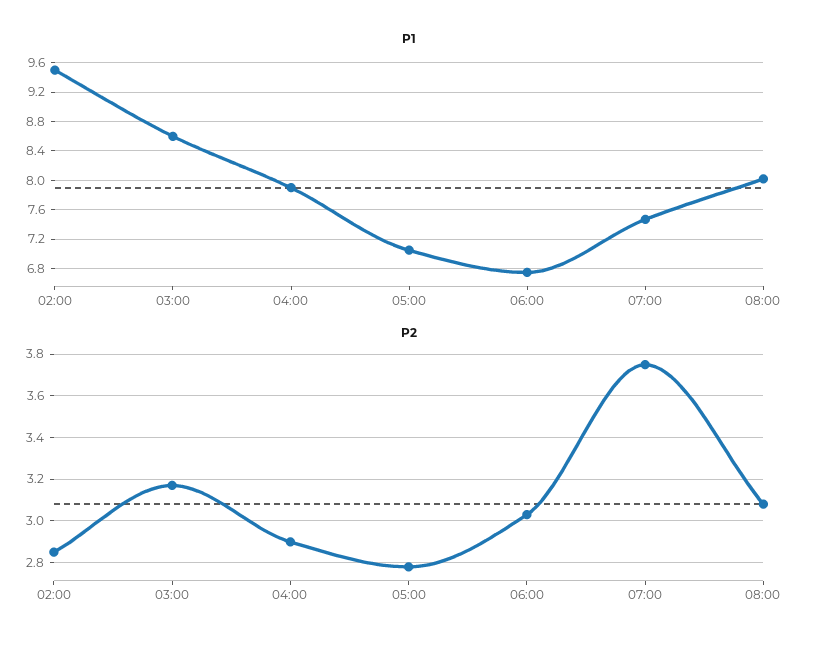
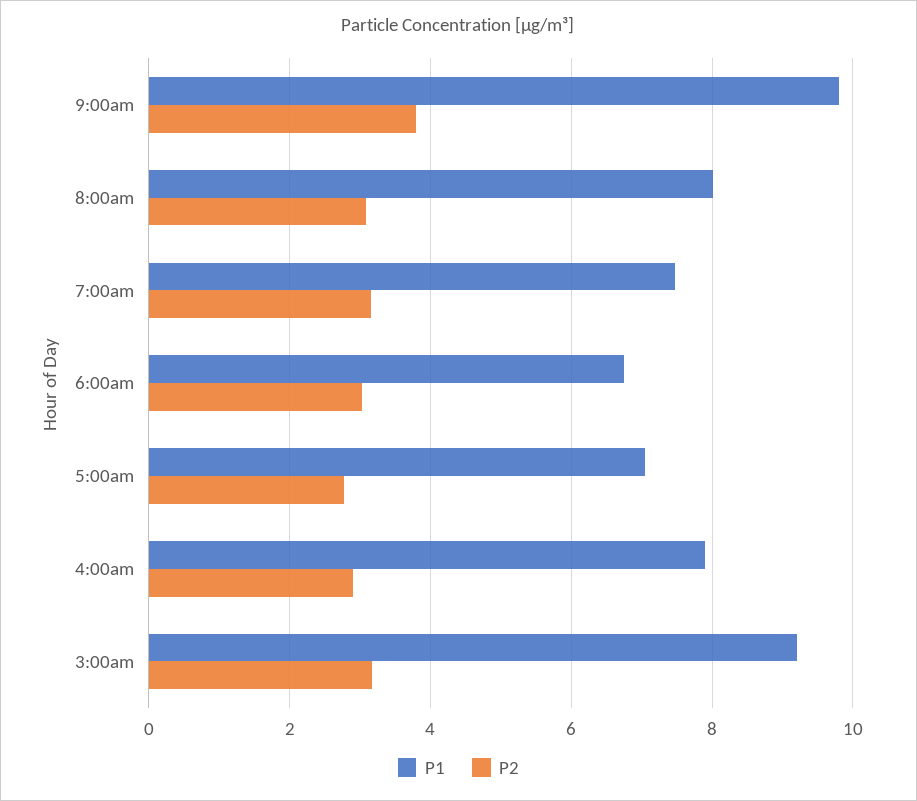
P1, 02:00: 9.5 -> none
P1, 03:00: 8.6 -> 9.2
P2, 02:00: 2.85 -> none
P2, 07:00: 3.75 -> 3.2
P1, 9:00am: none -> 9.8
P2, 9:00am: none -> 3.8

